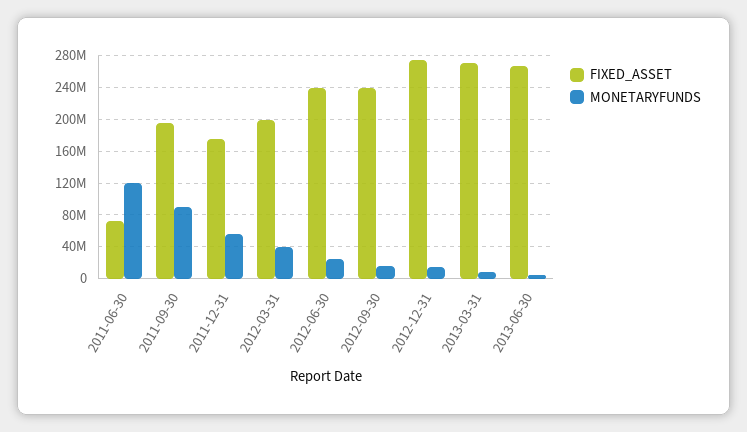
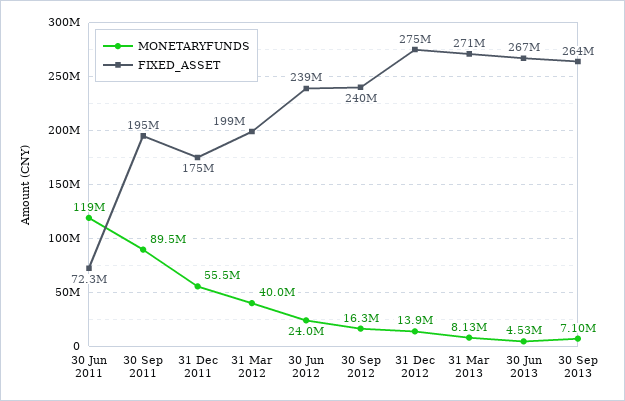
MONETARYFUNDS, 30 Sep 2013: none -> 7100000
FIXED_ASSET, 30 Sep 2013: none -> 264000000

